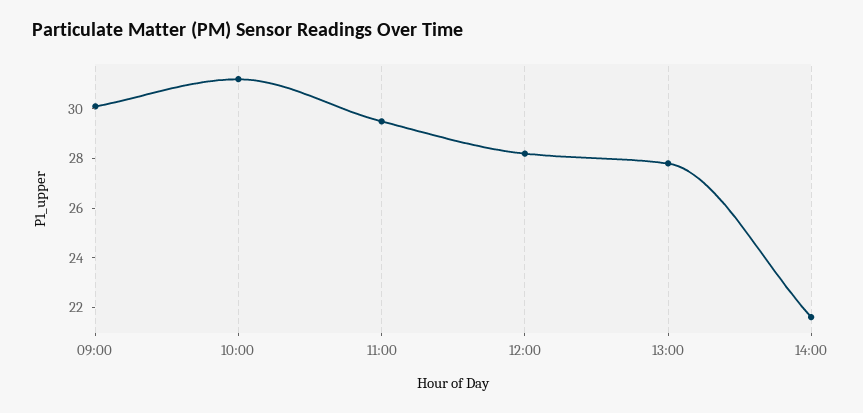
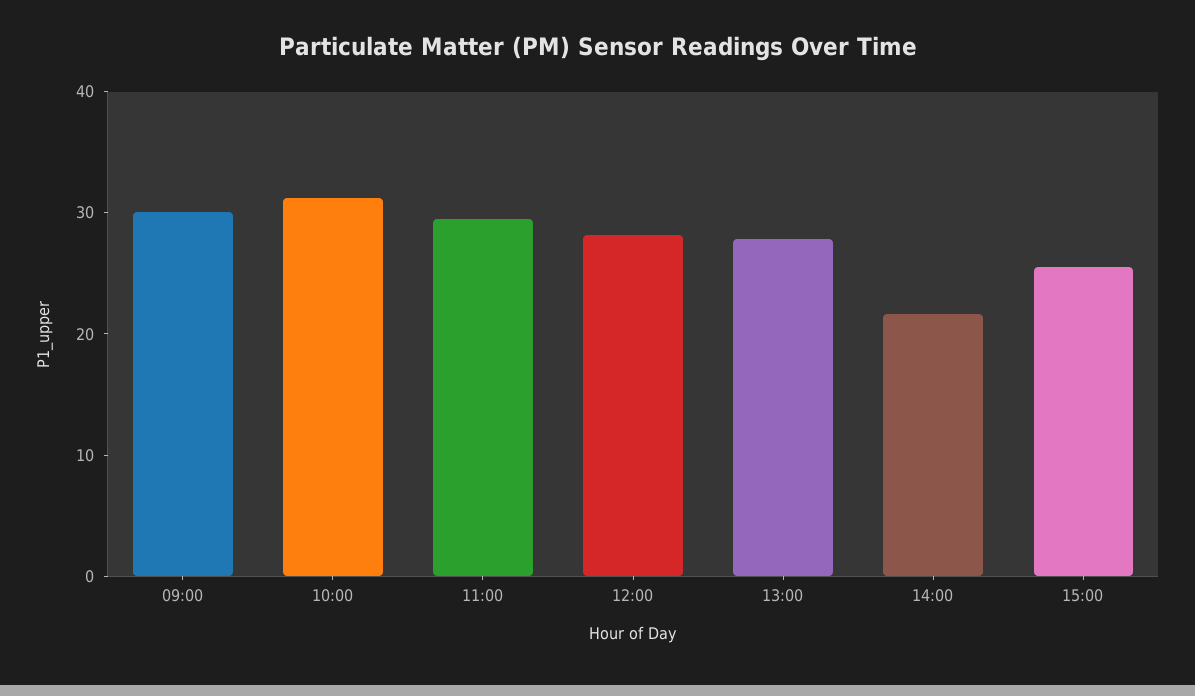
15:00: none -> 26

